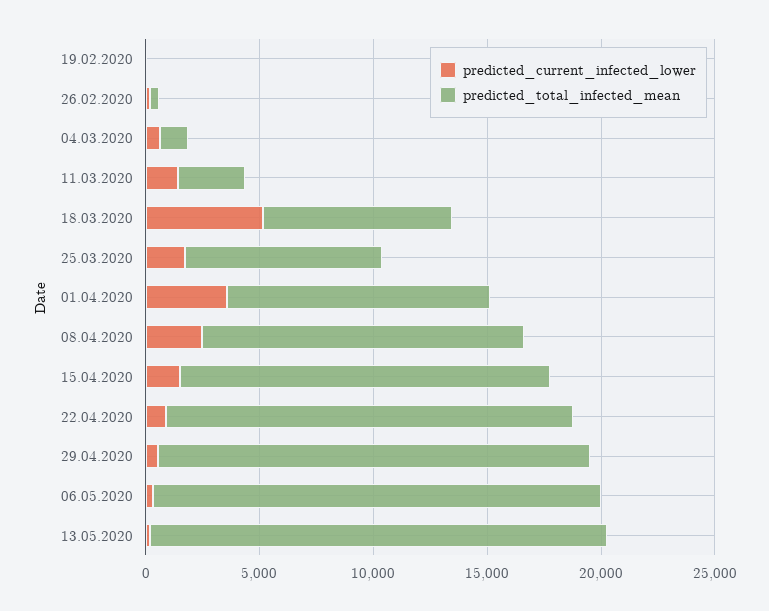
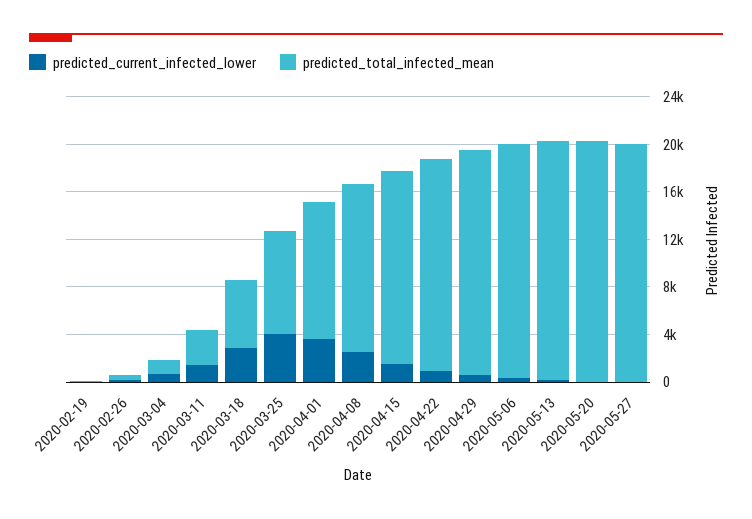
predicted_current_infected_lower, 18.03.2020: 5000 -> 3000
predicted_total_infected_mean, 18.03.2020: 8000 -> 6000
predicted_current_infected_lower, 25.03.2020: 2000 -> 4000
predicted_current_infected_lower, 2020-05-20: none -> 0
predicted_total_infected_mean, 2020-05-20: none -> 20000
predicted_current_infected_lower, 2020-05-27: none -> 0
predicted_total_infected_mean, 2020-05-27: none -> 20000

